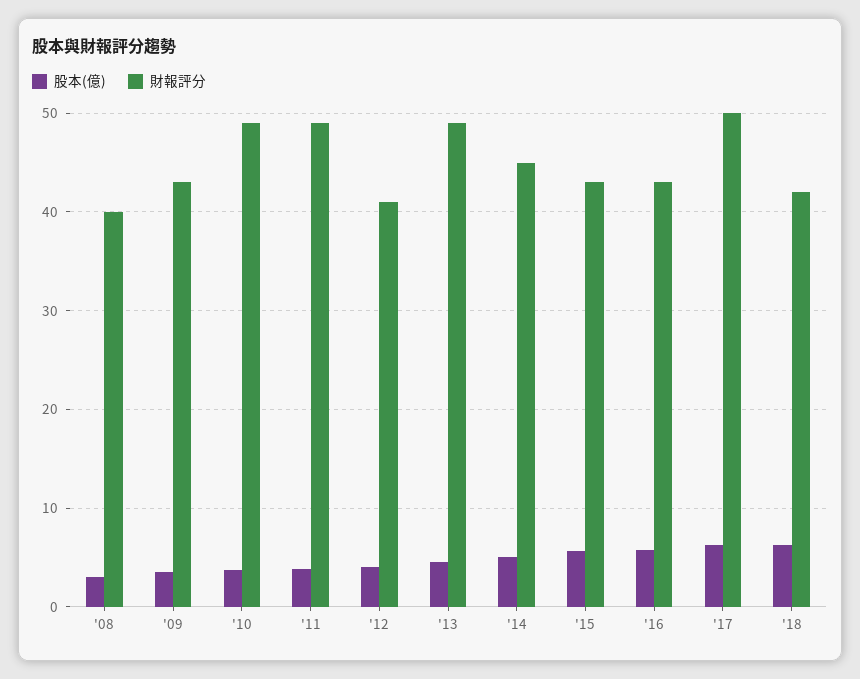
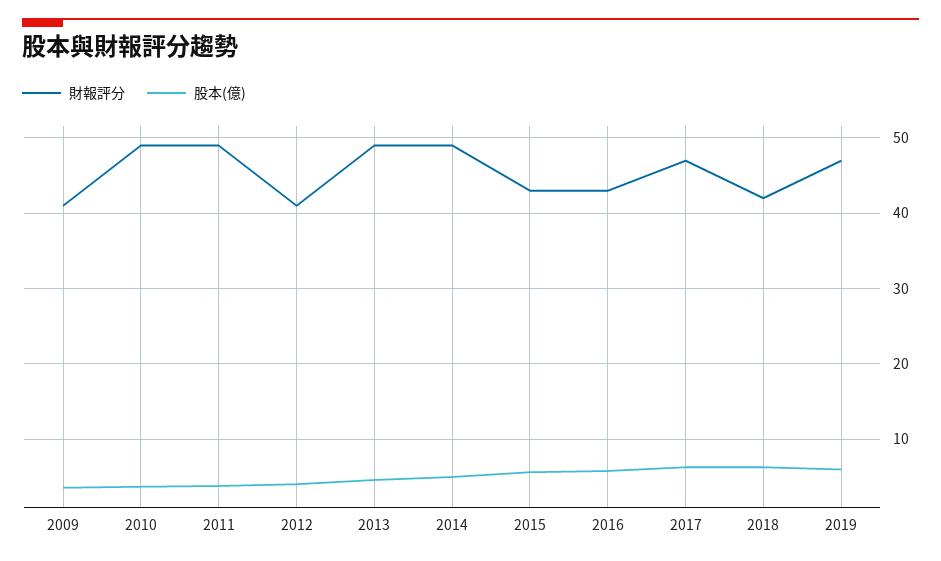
股本(億), '08: 3 -> none
財報評分, '08: 40 -> none
財報評分, '09: 43 -> 41
財報評分, '14: 45 -> 49
財報評分, '17: 50 -> 47
財報評分, 2019: none -> 47
股本(億), 2019: none -> 6

